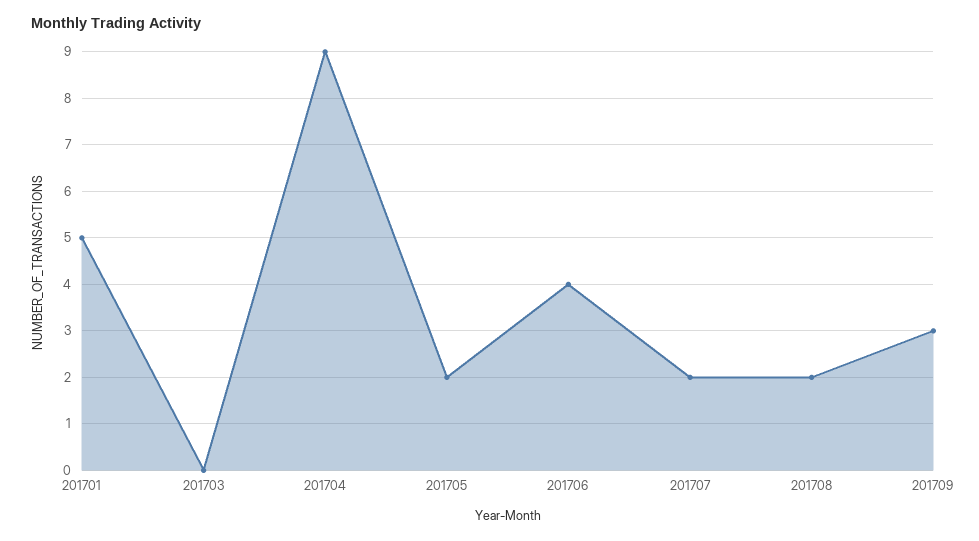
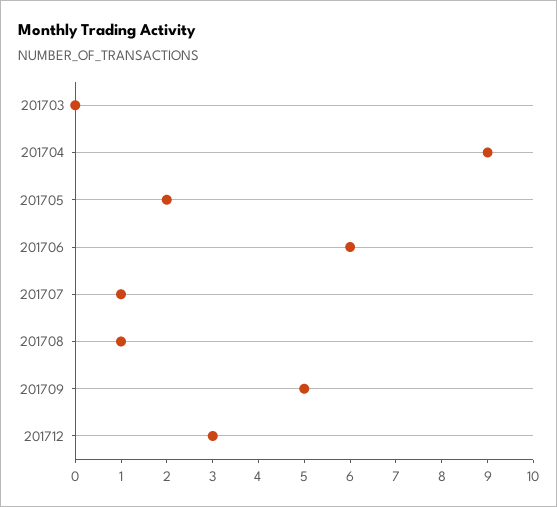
201701: 5 -> none
201706: 4 -> 6
201707: 2 -> 1
201708: 2 -> 1
201709: 3 -> 5
201712: none -> 3

